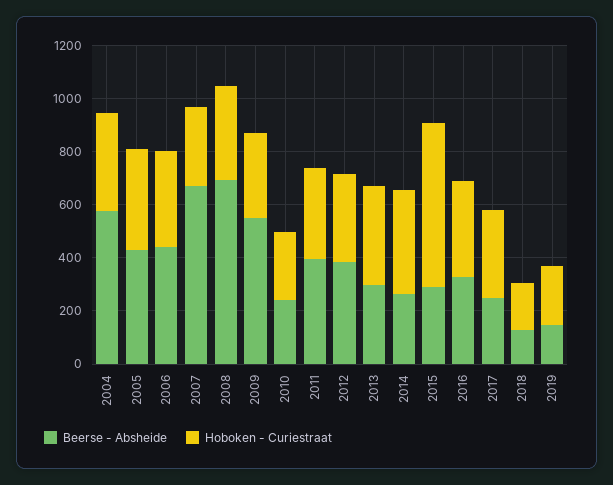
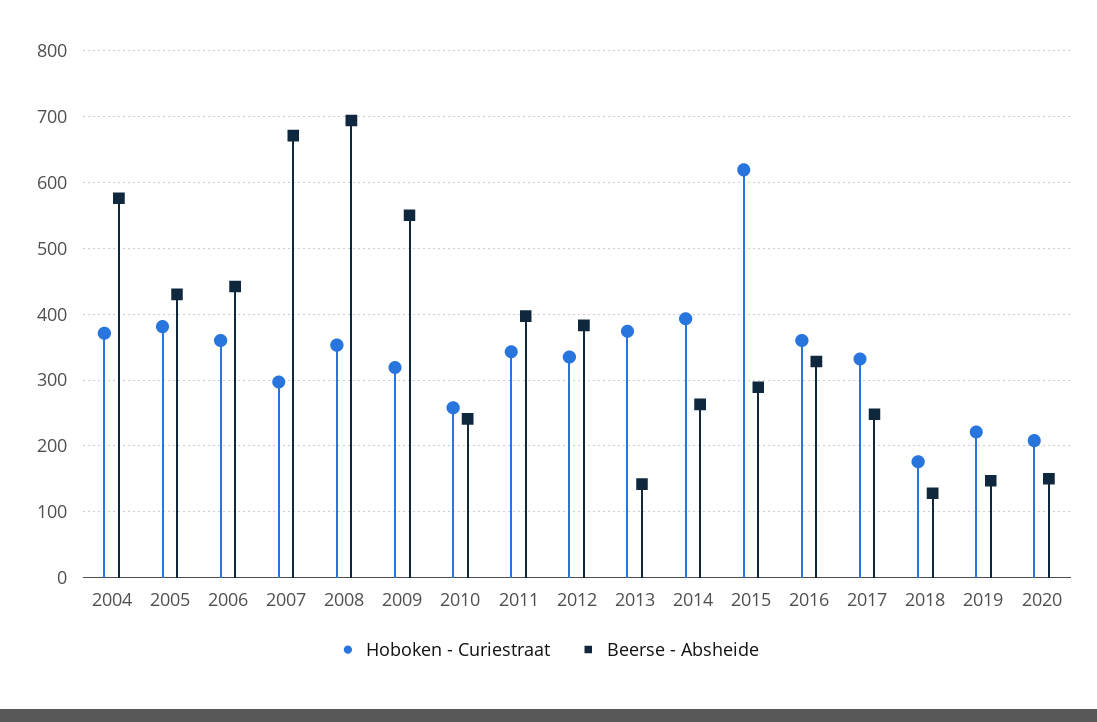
Beerse - Absheide, 2013: 300 -> 140
Hoboken - Curiestraat, 2020: none -> 210
Beerse - Absheide, 2020: none -> 150

